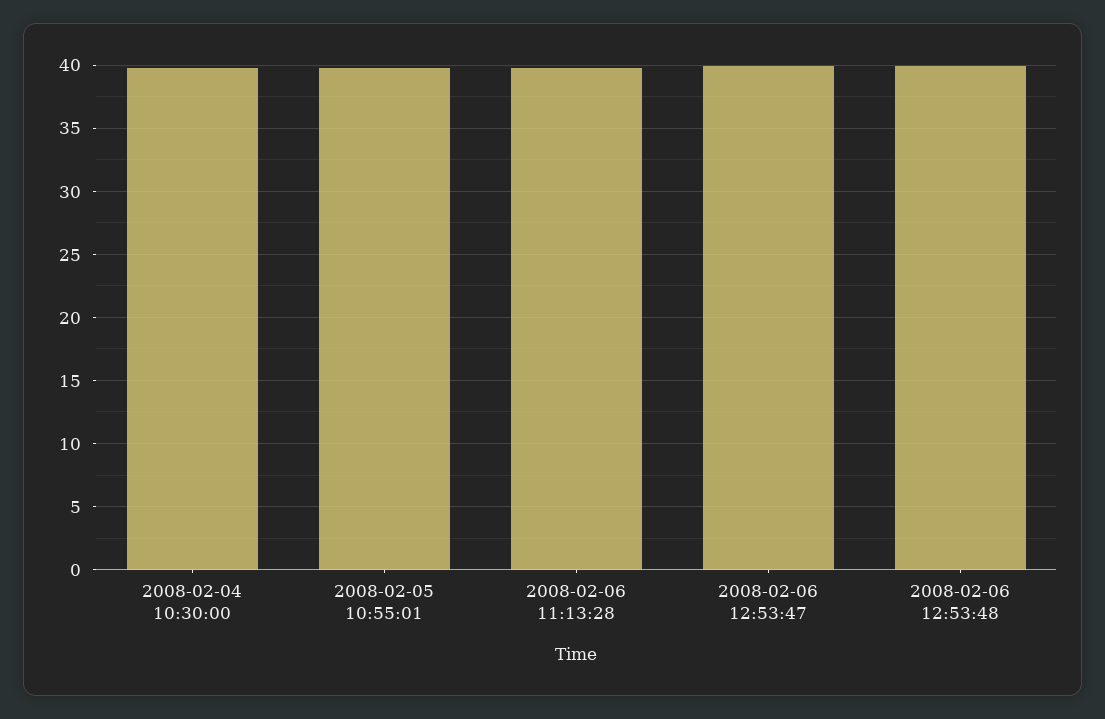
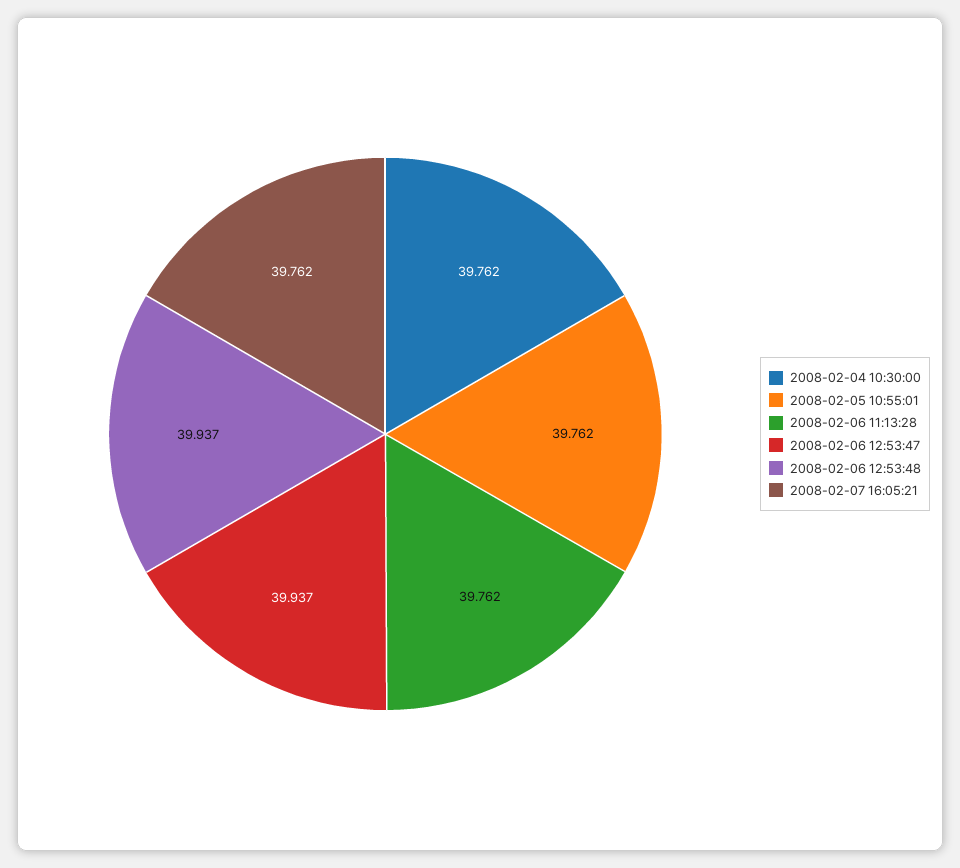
2008-02-07 16:05:21: none -> 39.762

